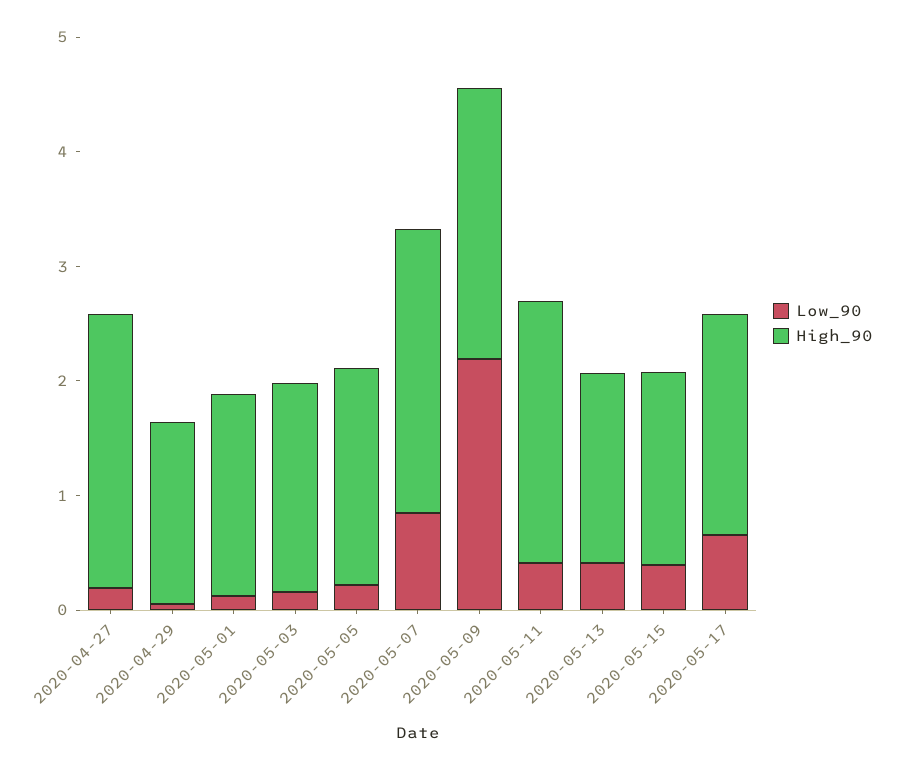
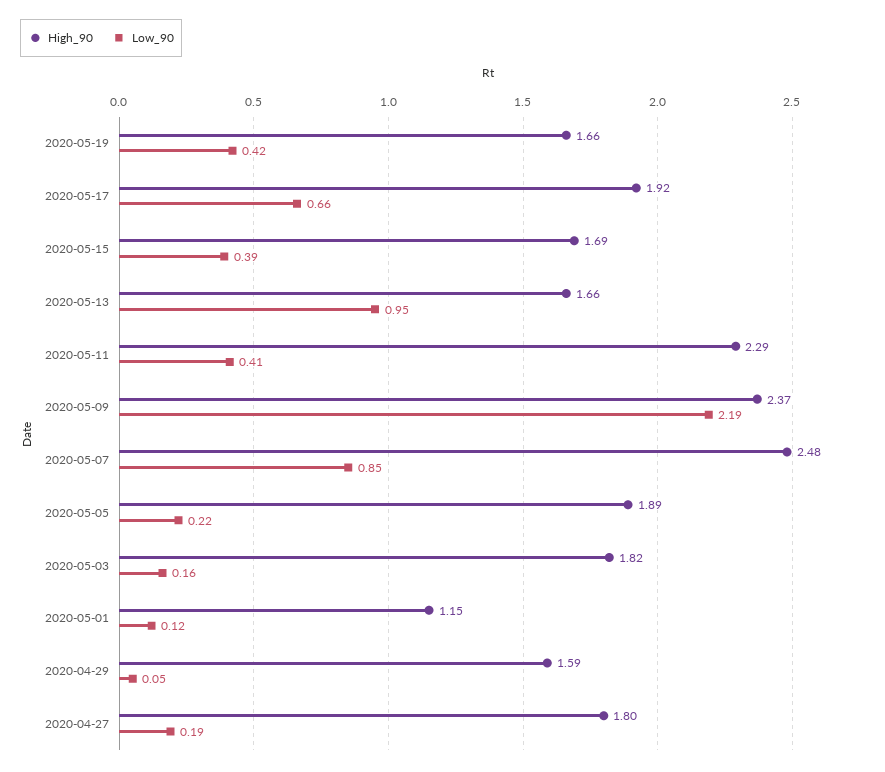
High_90, 2020-04-27: 2.4 -> 1.8
High_90, 2020-05-01: 1.8 -> 1.15
Low_90, 2020-05-13: 0.4 -> 0.95
High_90, 2020-05-19: none -> 1.66
Low_90, 2020-05-19: none -> 0.42

